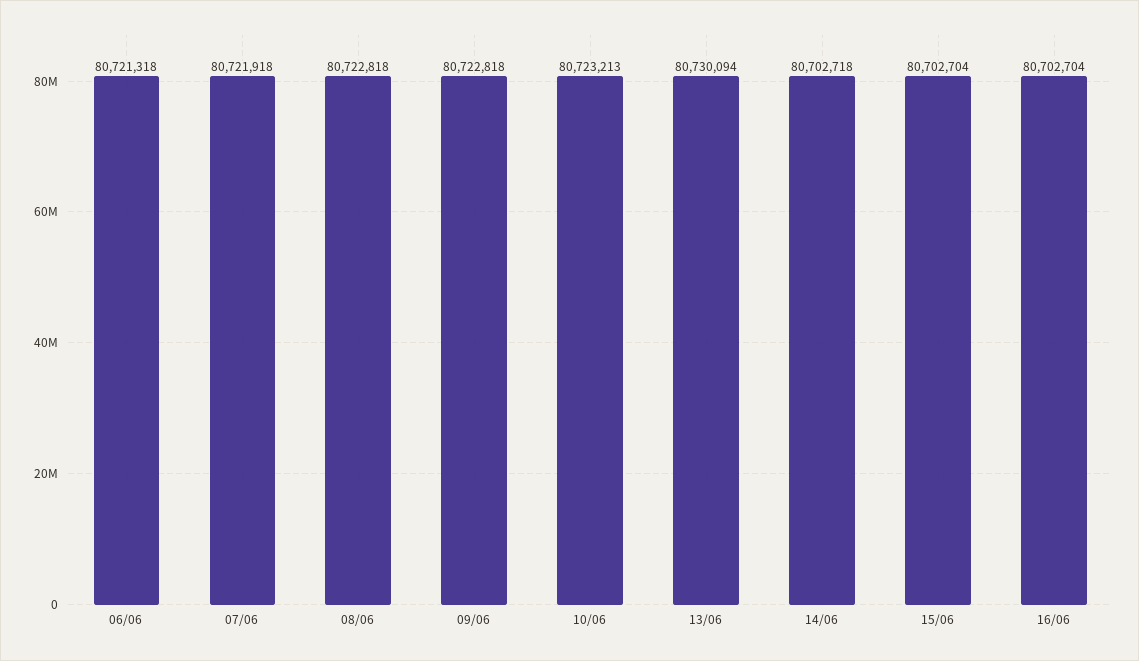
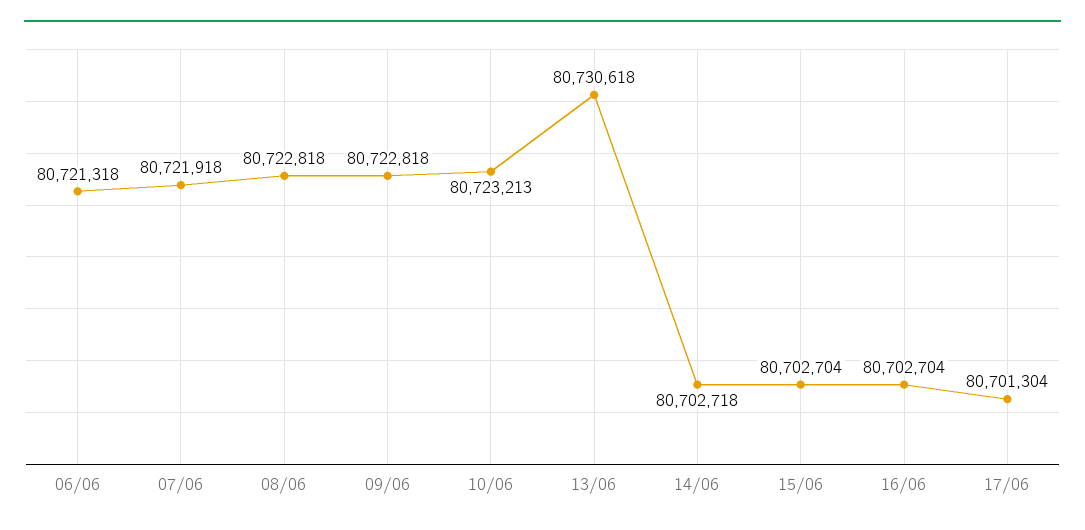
13/06: 80730094 -> 80730618
17/06: none -> 80701304

